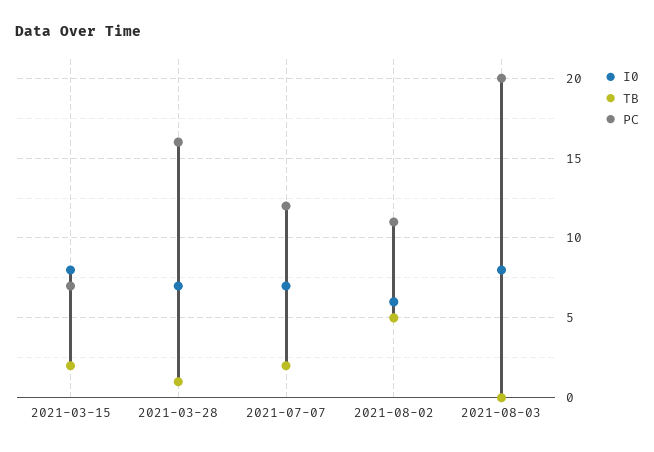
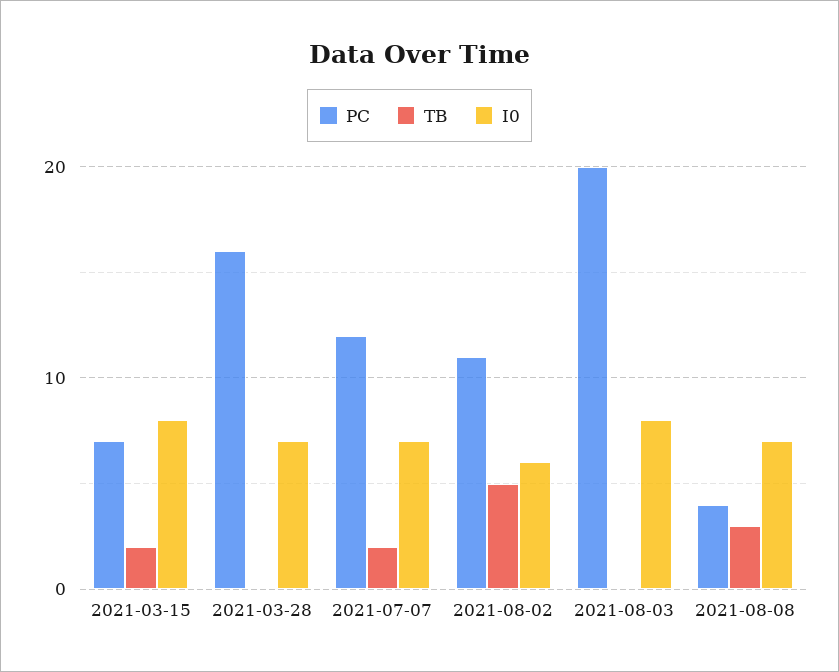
TB, 2021-03-28: 1 -> 0
PC, 2021-08-08: none -> 4
TB, 2021-08-08: none -> 3
I0, 2021-08-08: none -> 7

